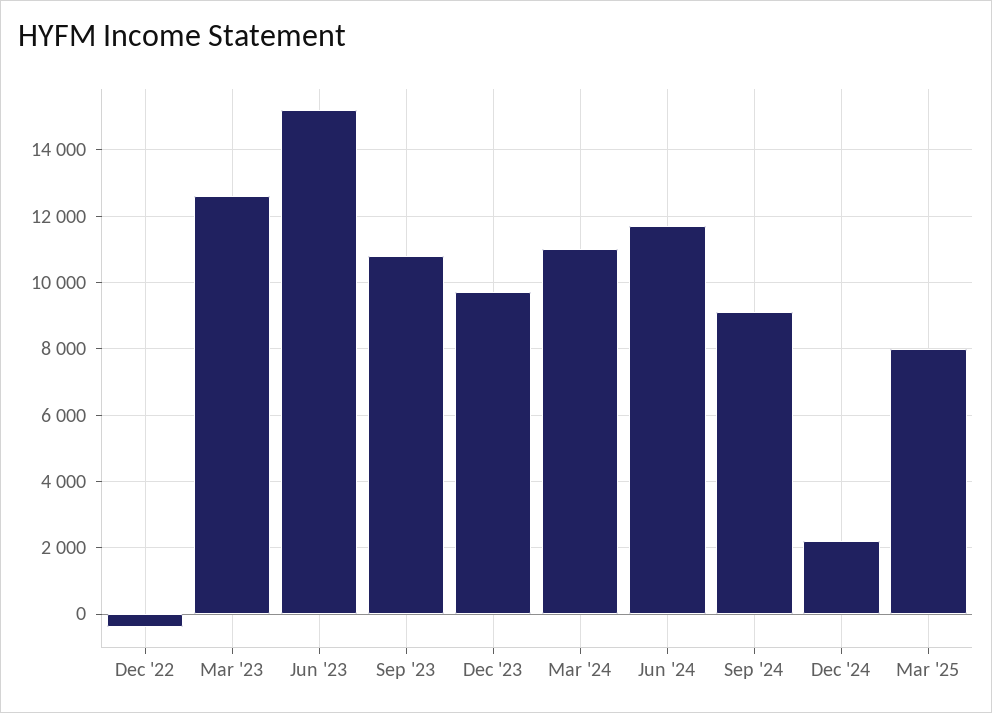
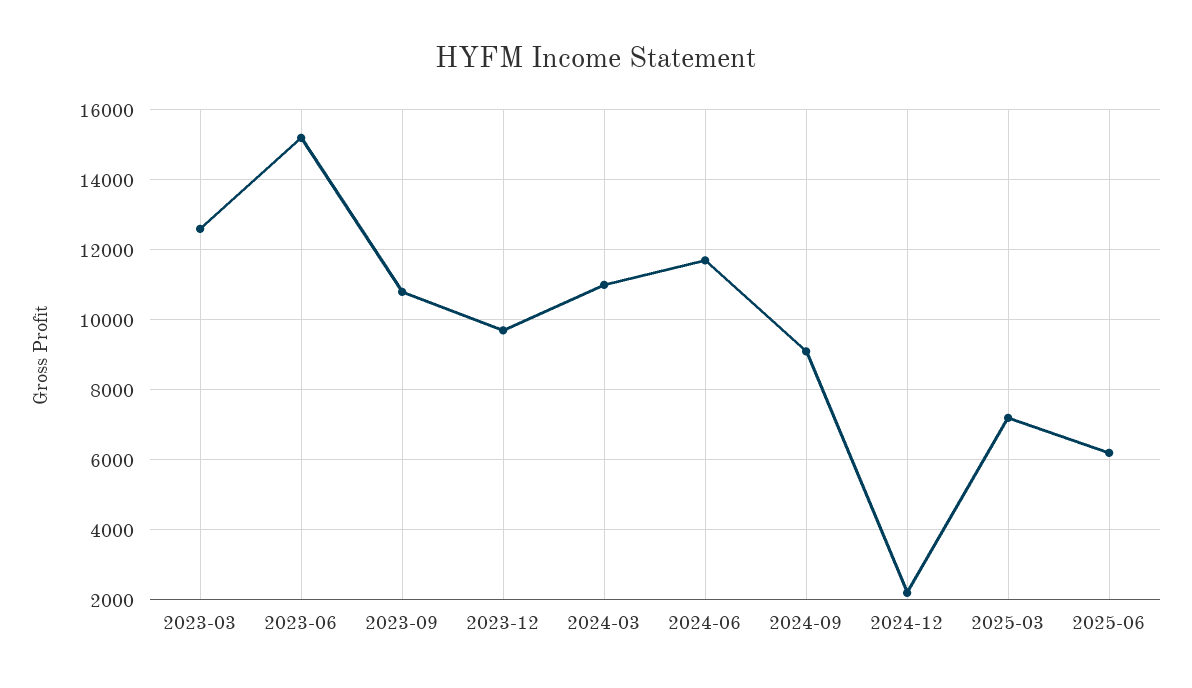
Dec '22: -400 -> none
Mar '25: 8000 -> 7200
2025-06: none -> 6200

